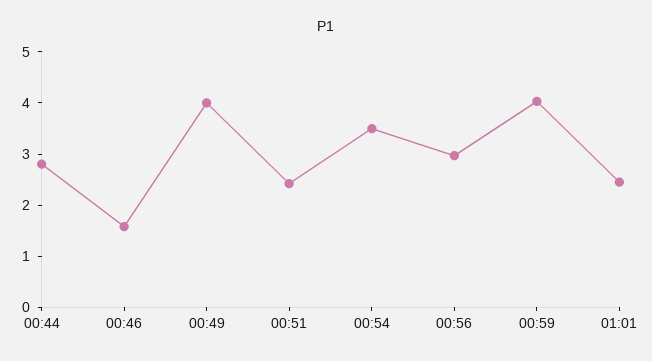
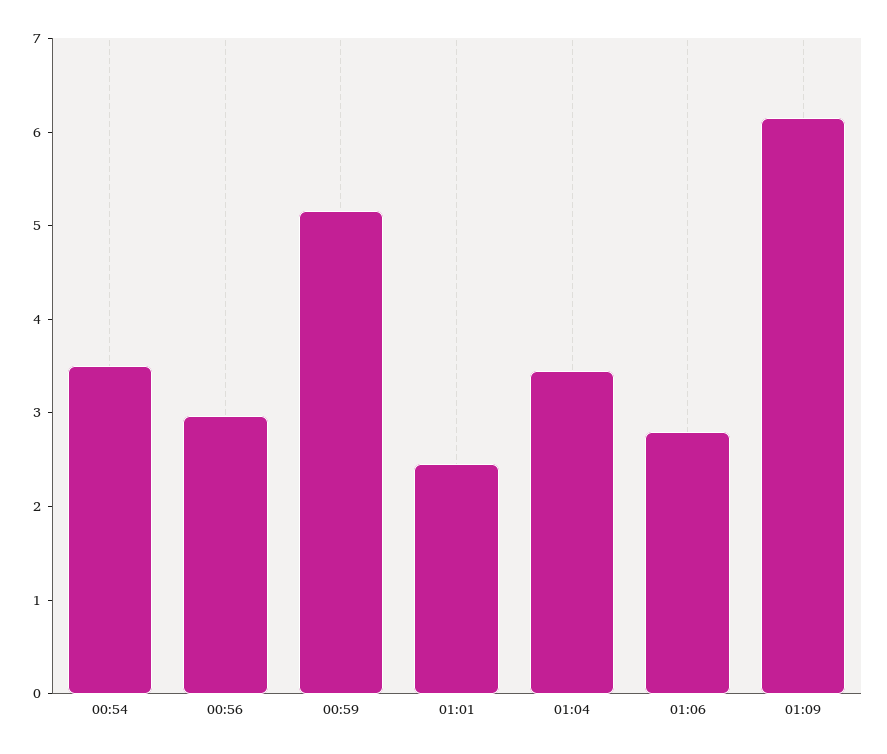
00:44: 2.8 -> none
00:46: 1.6 -> none
00:49: 4 -> none
00:51: 2.4 -> none
00:59: 4 -> 5.2
01:04: none -> 3.4
01:06: none -> 2.8
01:09: none -> 6.2

